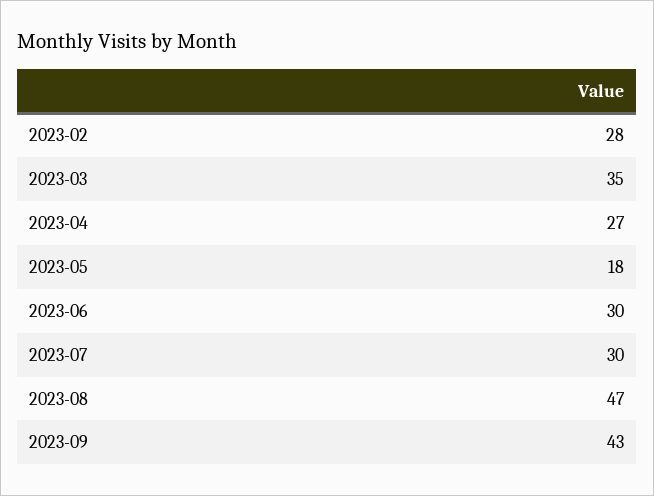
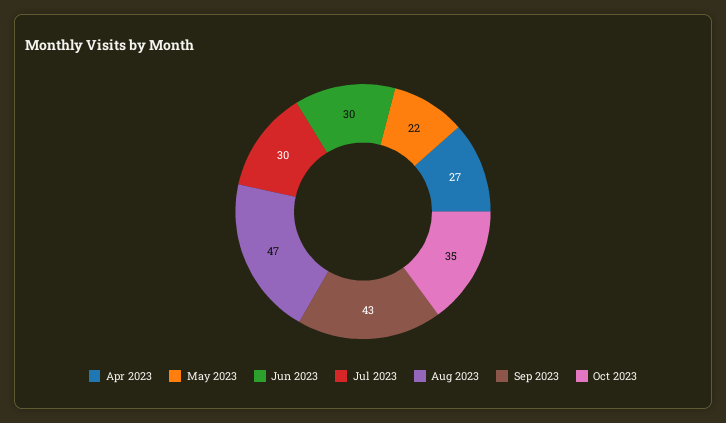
2023-02: 28 -> none
2023-03: 35 -> none
2023-05: 18 -> 22
Oct 2023: none -> 35

